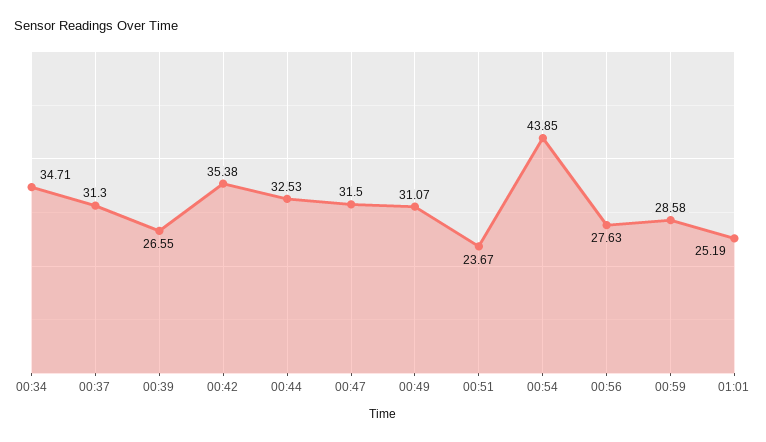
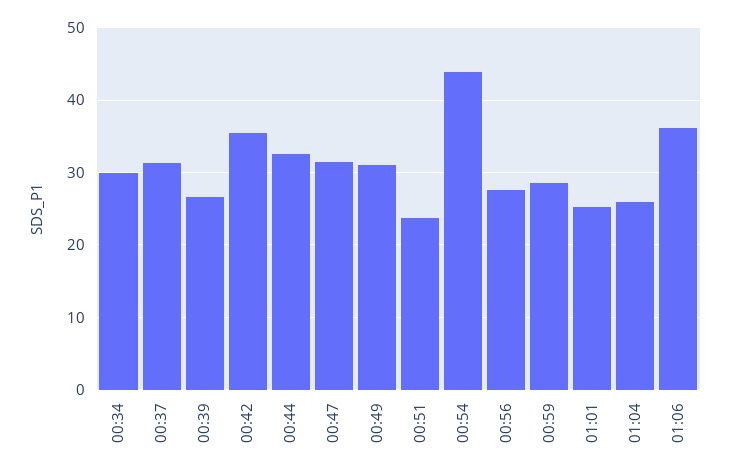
00:34: 34.71 -> 30
01:04: none -> 26
01:06: none -> 36

